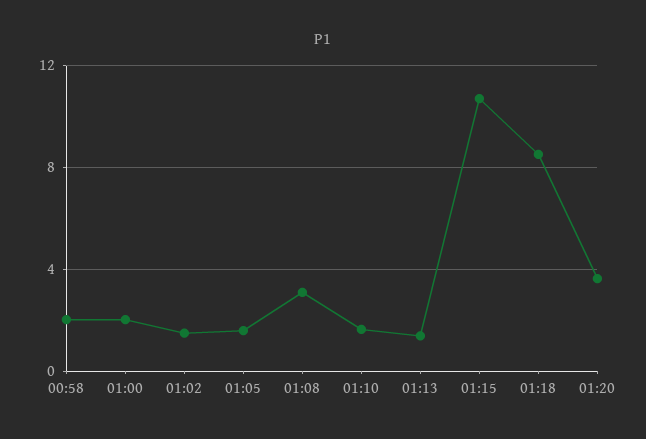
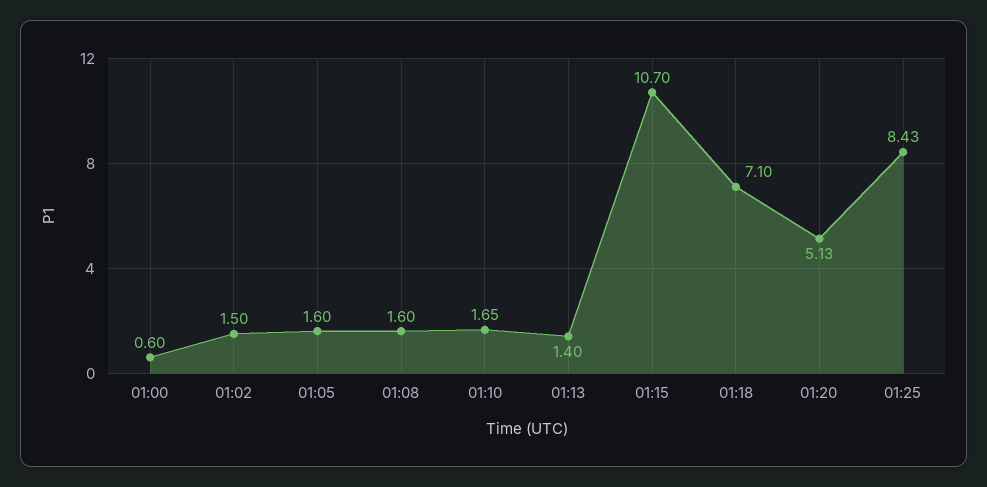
00:58: 2 -> none
01:00: 2 -> 0.6
01:08: 3 -> 1.6
01:18: 8.5 -> 7.1
01:20: 3.5 -> 5.13
01:25: none -> 8.43

